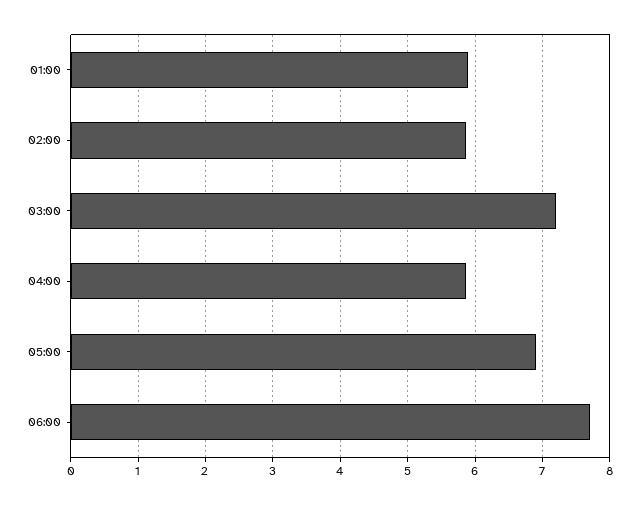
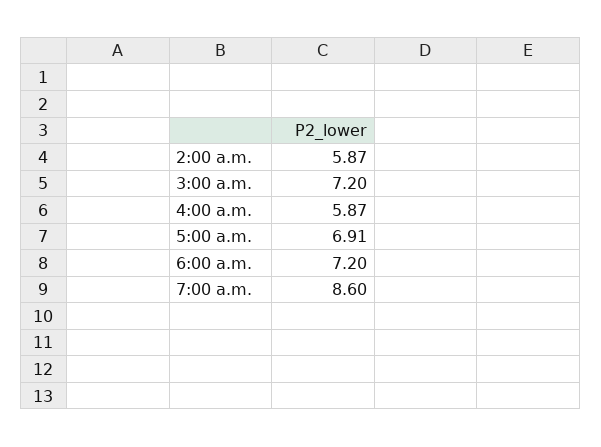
01:00: 5.9 -> none
06:00: 7.7 -> 7.2
7:00 a.m.: none -> 8.6

